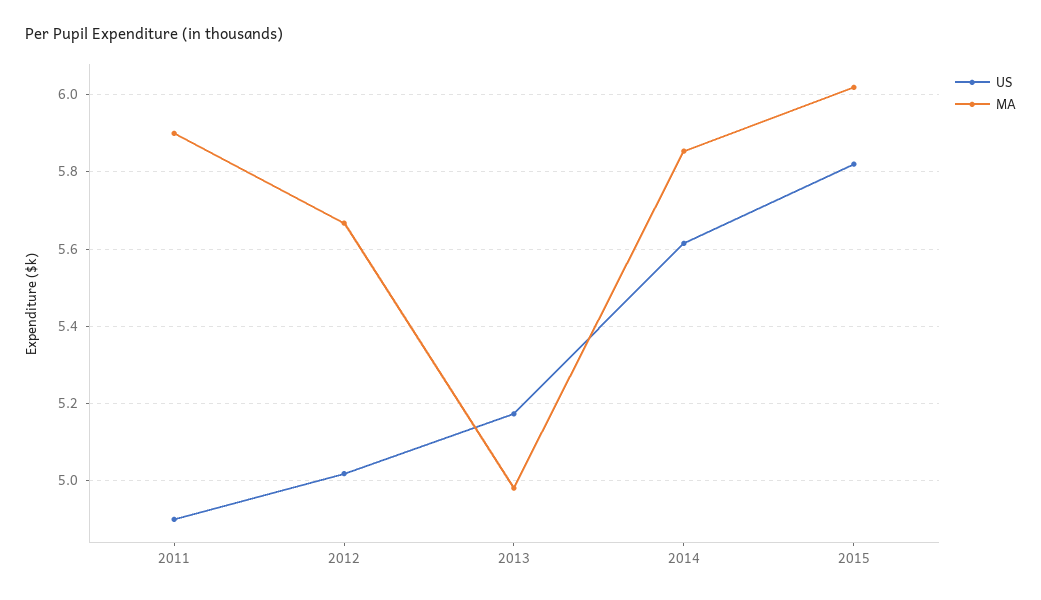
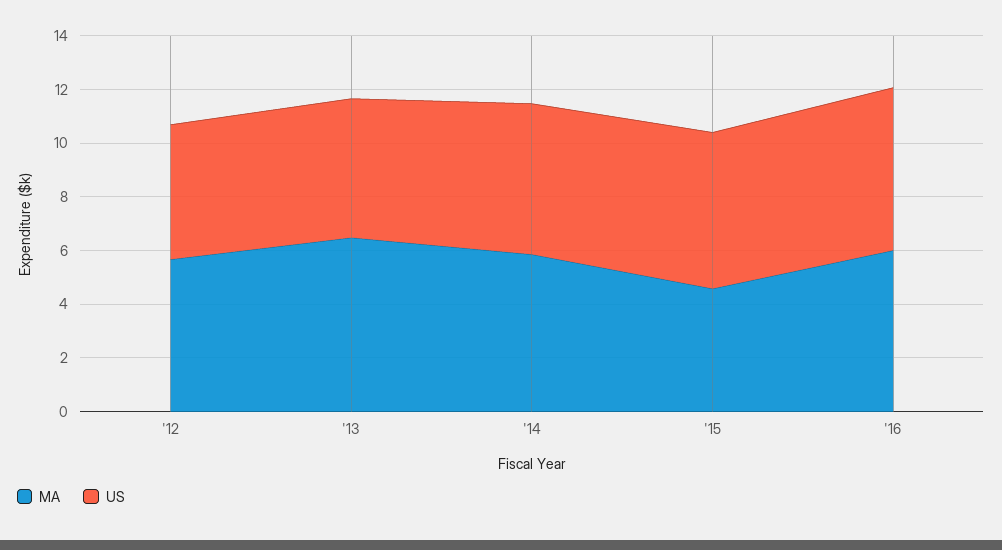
US, 2011: 4.9 -> none
MA, 2011: 5.9 -> none
MA, 2013: 4.98 -> 6.5
MA, 2015: 6.02 -> 4.5
MA, '16: none -> 6
US, '16: none -> 6

